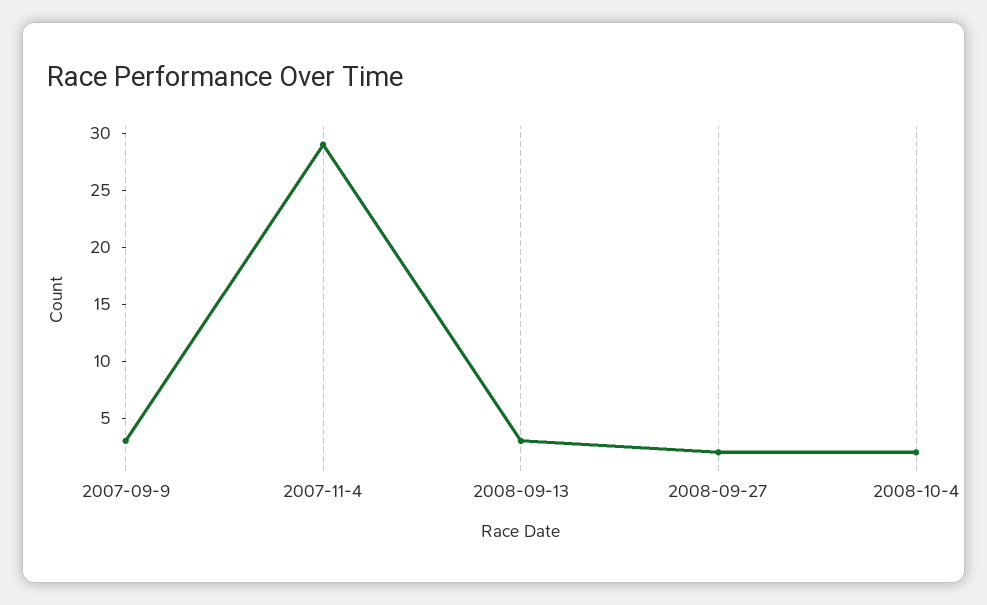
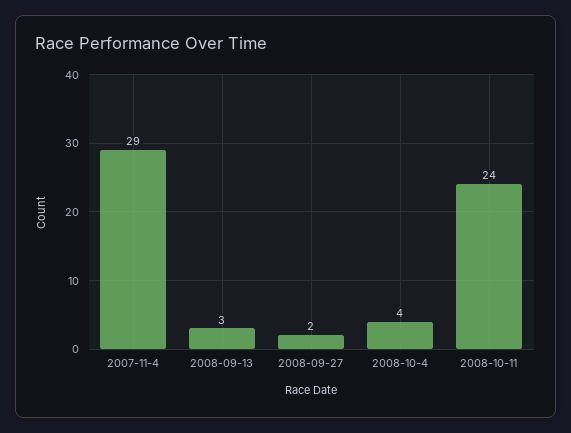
2007-09-9: 3 -> none
2008-10-4: 2 -> 4
2008-10-11: none -> 24

